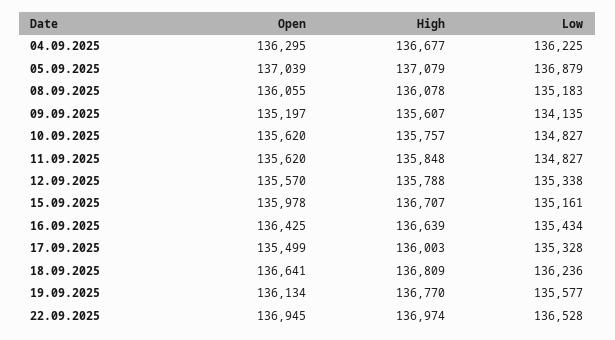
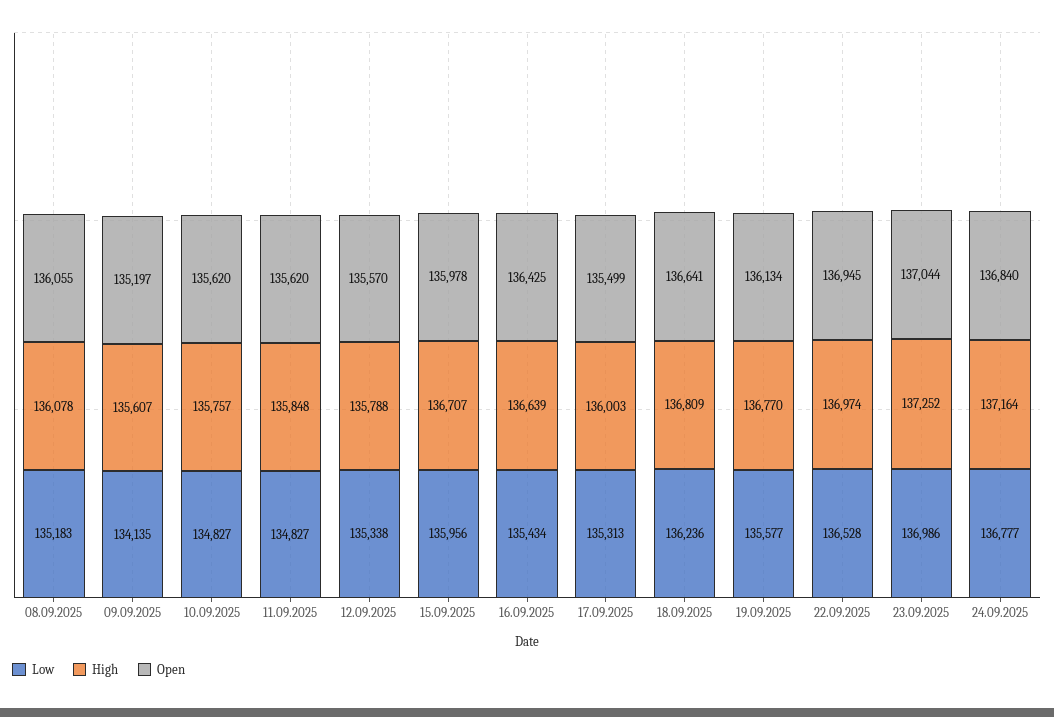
Open, 04.09.2025: 136295 -> none
High, 04.09.2025: 136677 -> none
Low, 04.09.2025: 136225 -> none
Open, 05.09.2025: 137039 -> none
High, 05.09.2025: 137079 -> none
Low, 05.09.2025: 136879 -> none
Low, 15.09.2025: 135161 -> 135956
Low, 17.09.2025: 135328 -> 135313
Low, 23.09.2025: none -> 136986
High, 23.09.2025: none -> 137252
Open, 23.09.2025: none -> 137044
Low, 24.09.2025: none -> 136777
High, 24.09.2025: none -> 137164
Open, 24.09.2025: none -> 136840

